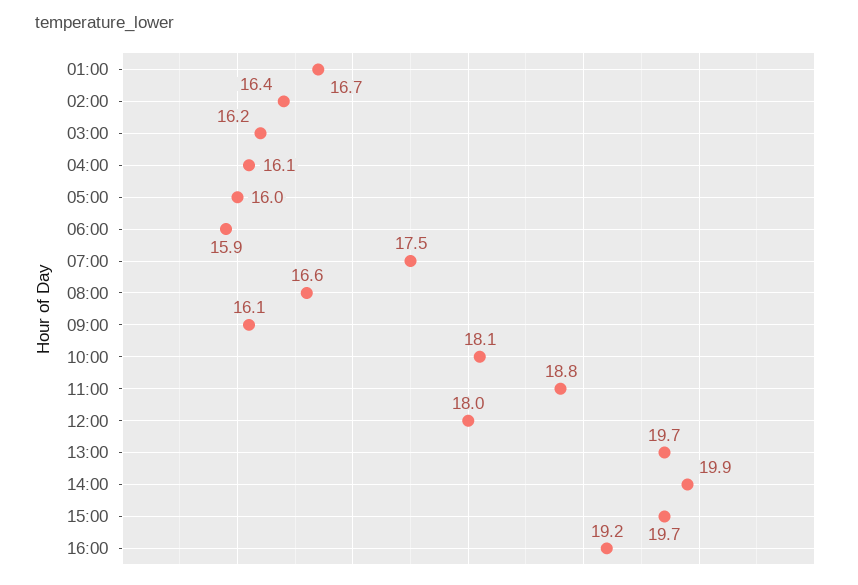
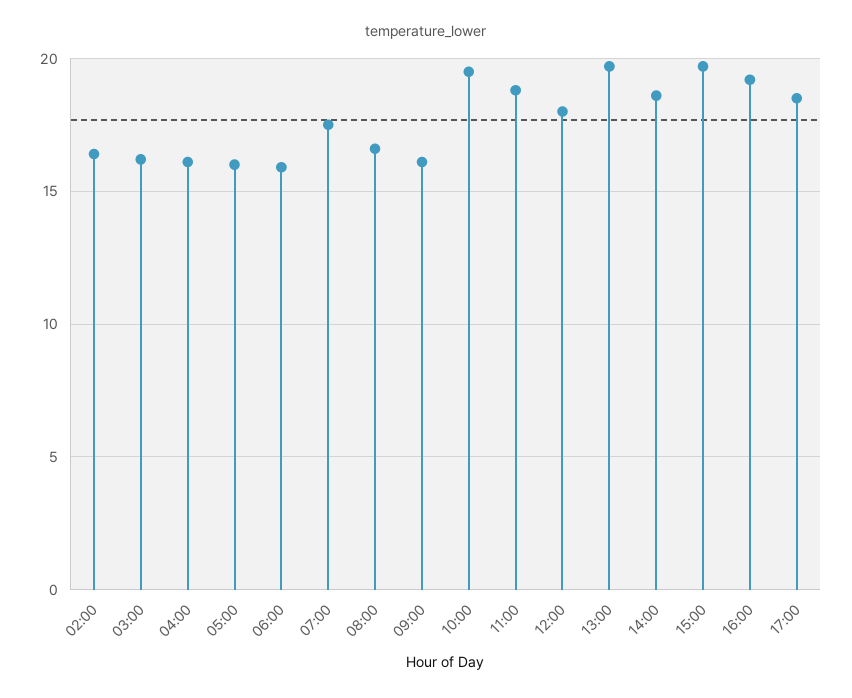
01:00: 16.7 -> none
10:00: 18.1 -> 19.5
14:00: 19.9 -> 18.5
17:00: none -> 18.5

